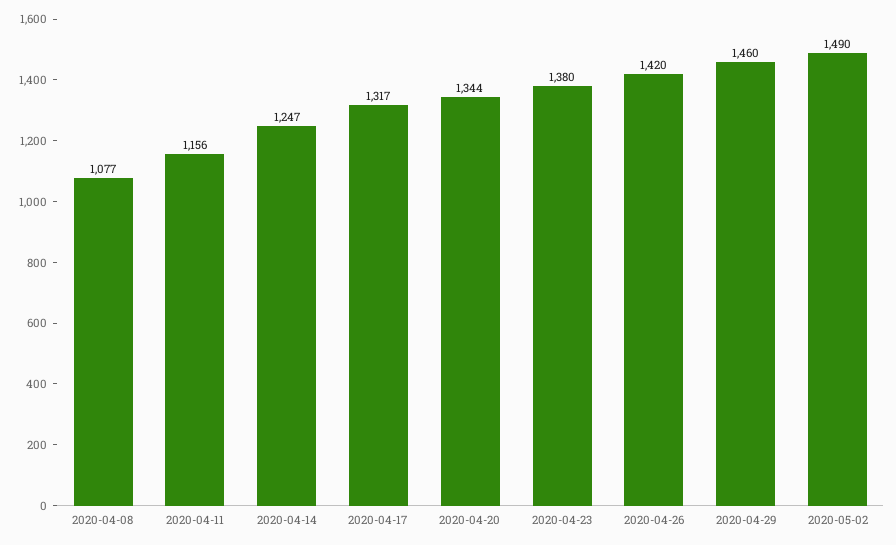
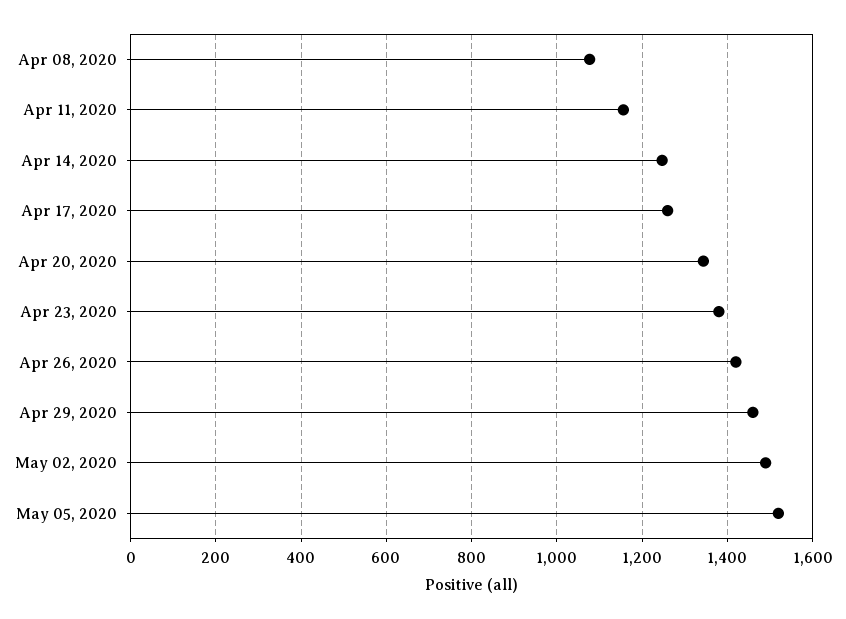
2020-04-17: 1317 -> 1260
May 05, 2020: none -> 1520

